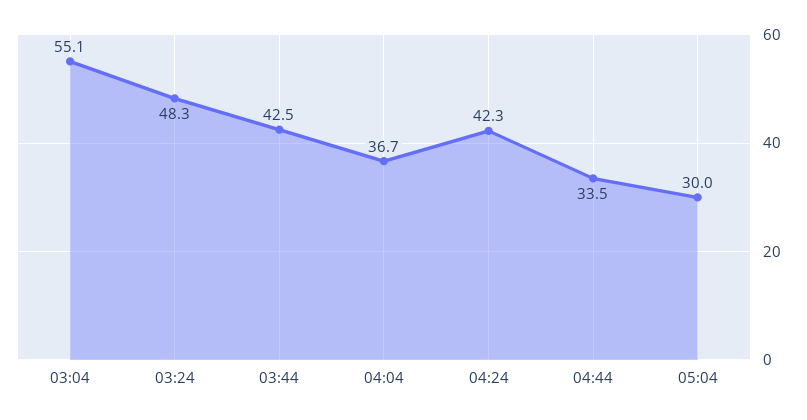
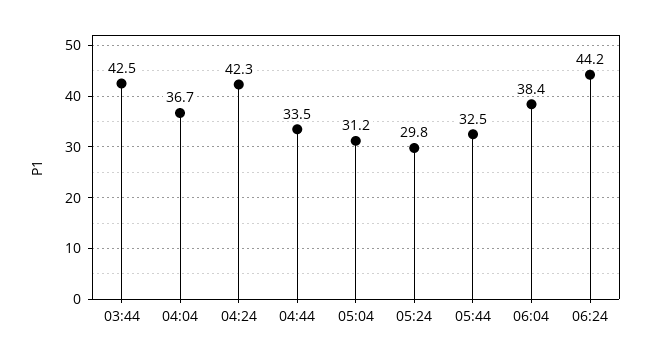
03:04: 55.1 -> none
03:24: 48.3 -> none
05:04: 30 -> 31.2
05:24: none -> 29.8
05:44: none -> 32.5
06:04: none -> 38.4
06:24: none -> 44.2

